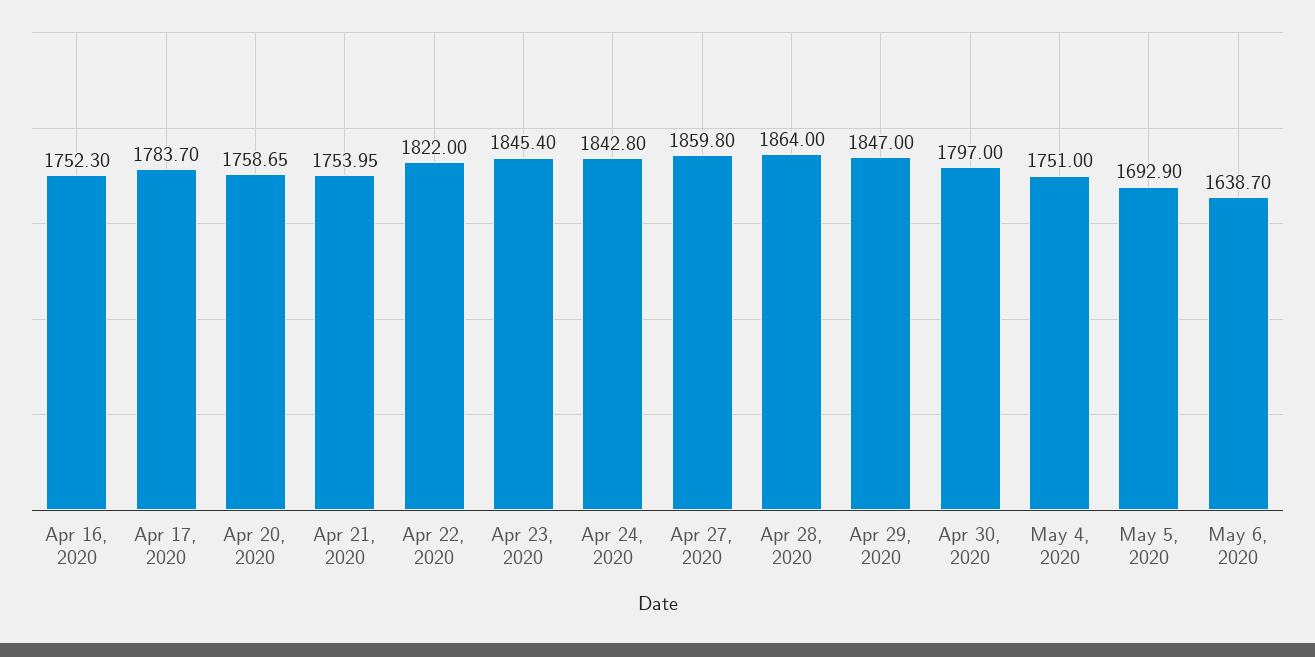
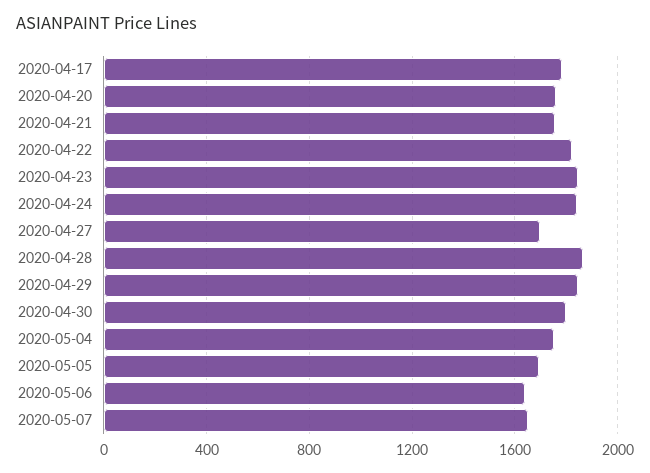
Apr 16, 2020: 1752.3 -> none
Apr 27, 2020: 1859.8 -> 1700
2020-05-07: none -> 1650

